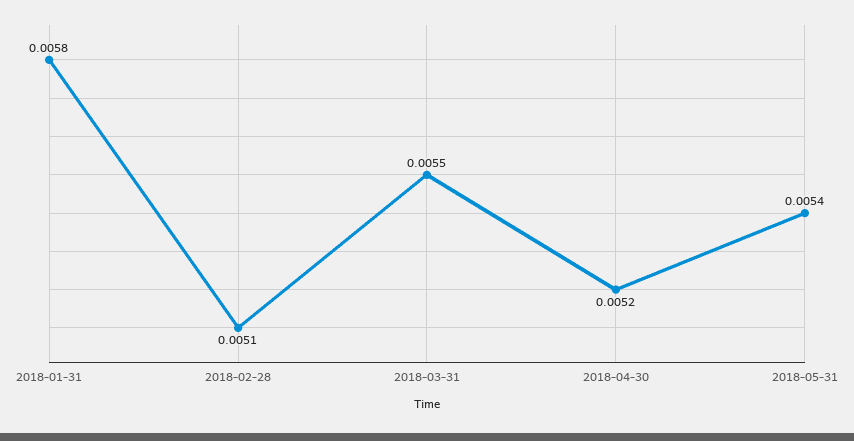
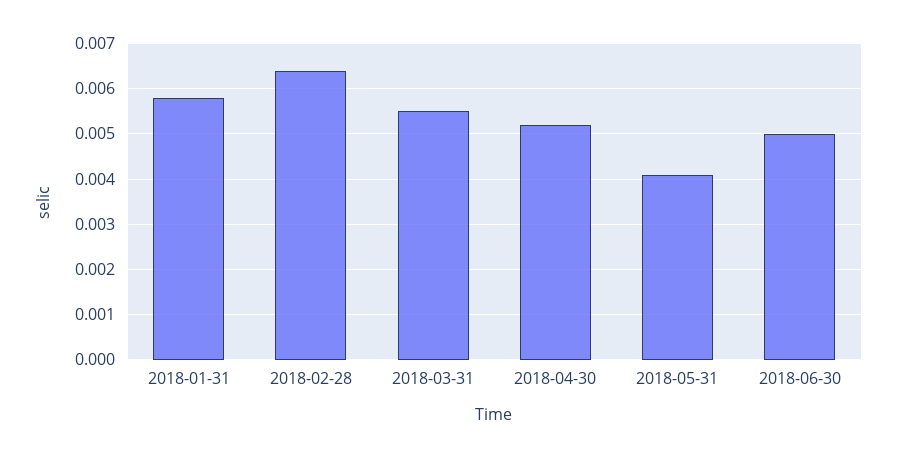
2018-02-28: 0.0051 -> 0.0065
2018-05-31: 0.0054 -> 0.004
2018-06-30: none -> 0.005

